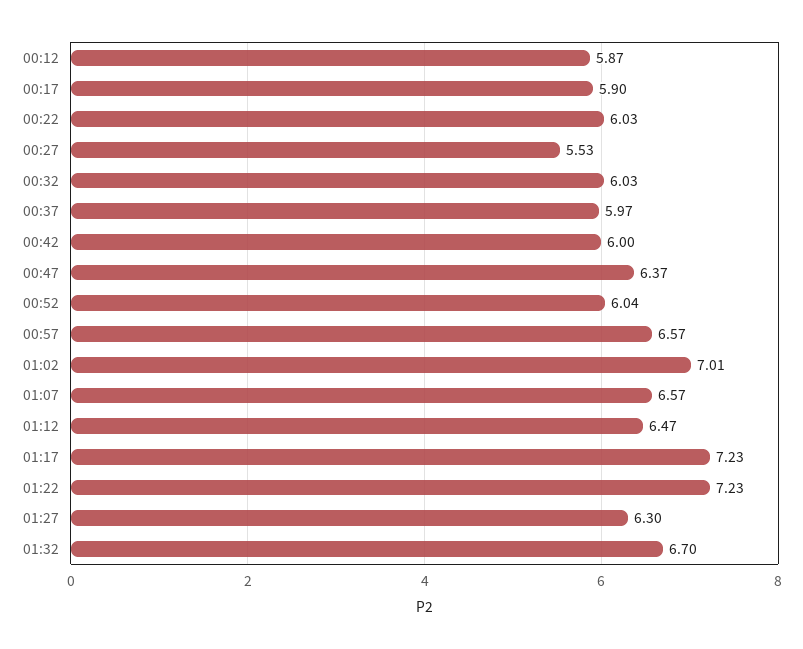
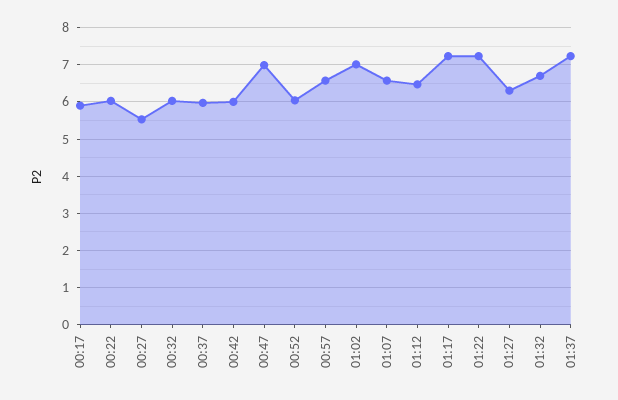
00:12: 5.87 -> none
00:47: 6.37 -> 7
01:37: none -> 7.2

